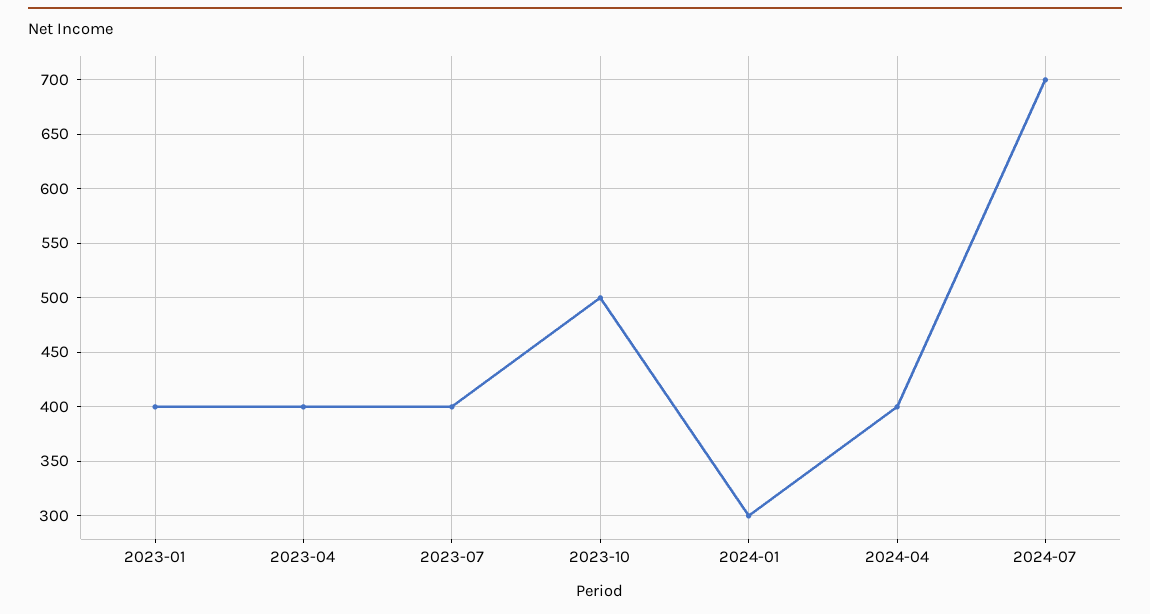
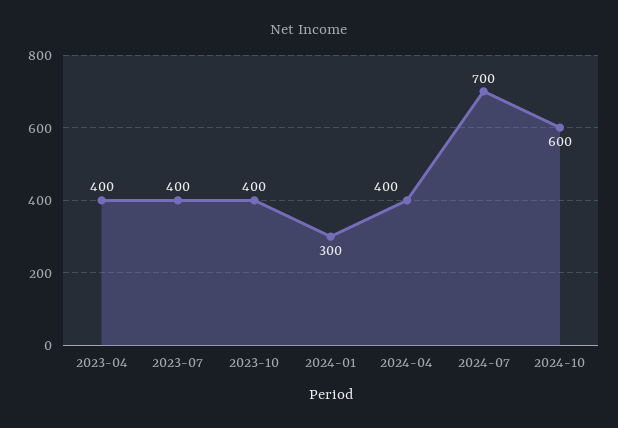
2023-01: 400 -> none
2023-10: 500 -> 400
2024-10: none -> 600

